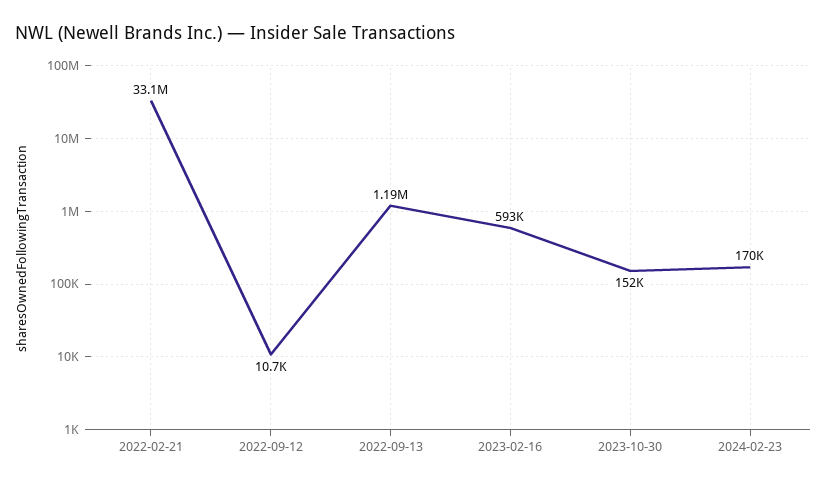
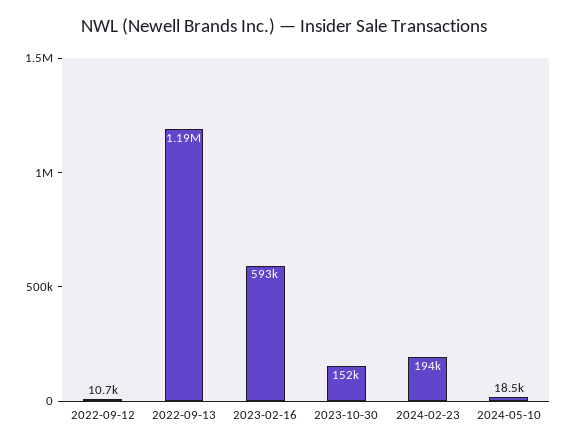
2022-02-21: 33100000 -> none
2024-02-23: 170000 -> 194000
2024-05-10: none -> 18500

